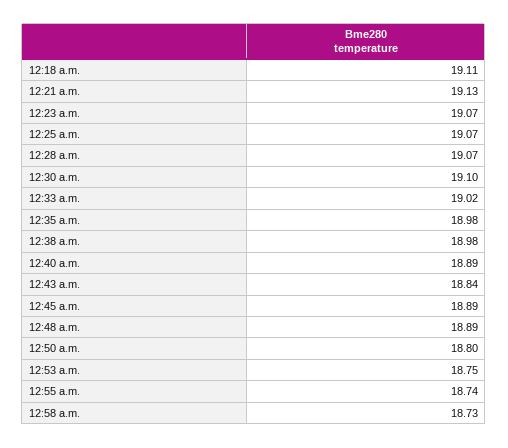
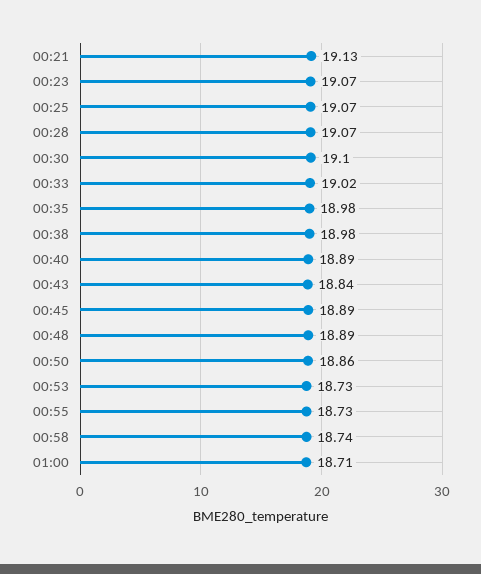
12:18 a.m.: 19.11 -> none
12:50 a.m.: 18.8 -> 18.86
12:53 a.m.: 18.75 -> 18.73
12:55 a.m.: 18.74 -> 18.73
12:58 a.m.: 18.73 -> 18.74
01:00: none -> 18.71

